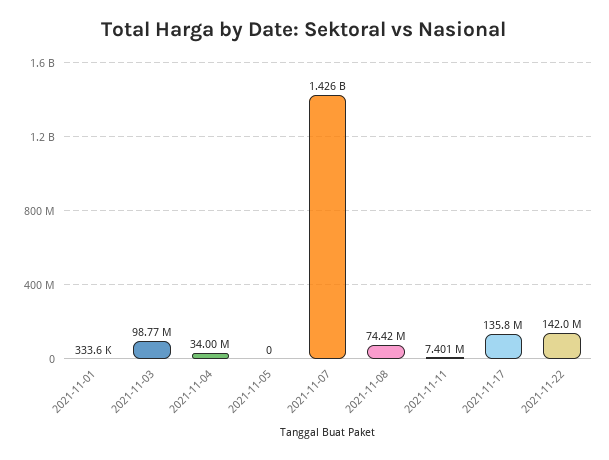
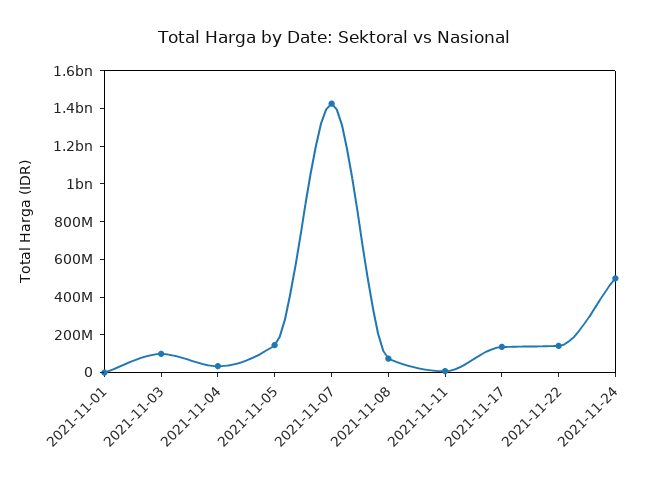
2021-11-05: 0 -> 150000000
2021-11-24: none -> 500000000

